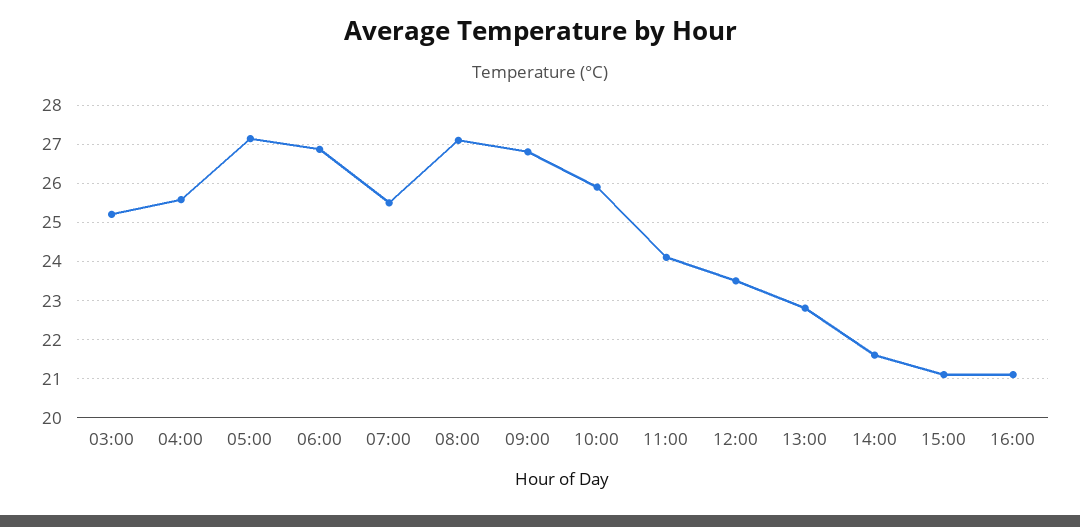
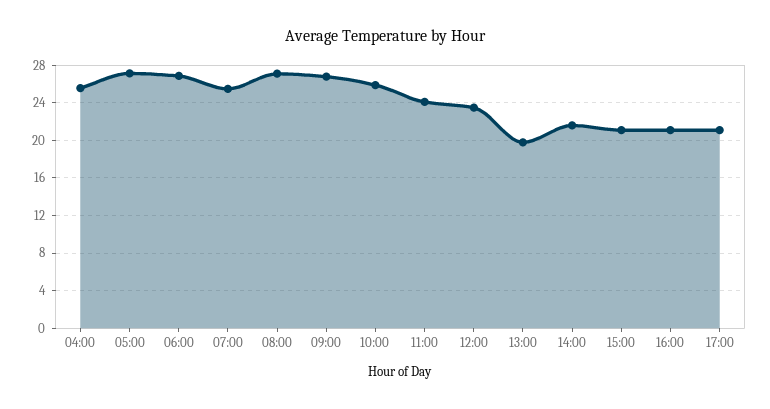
03:00: 25.2 -> none
13:00: 22.8 -> 20
17:00: none -> 21

